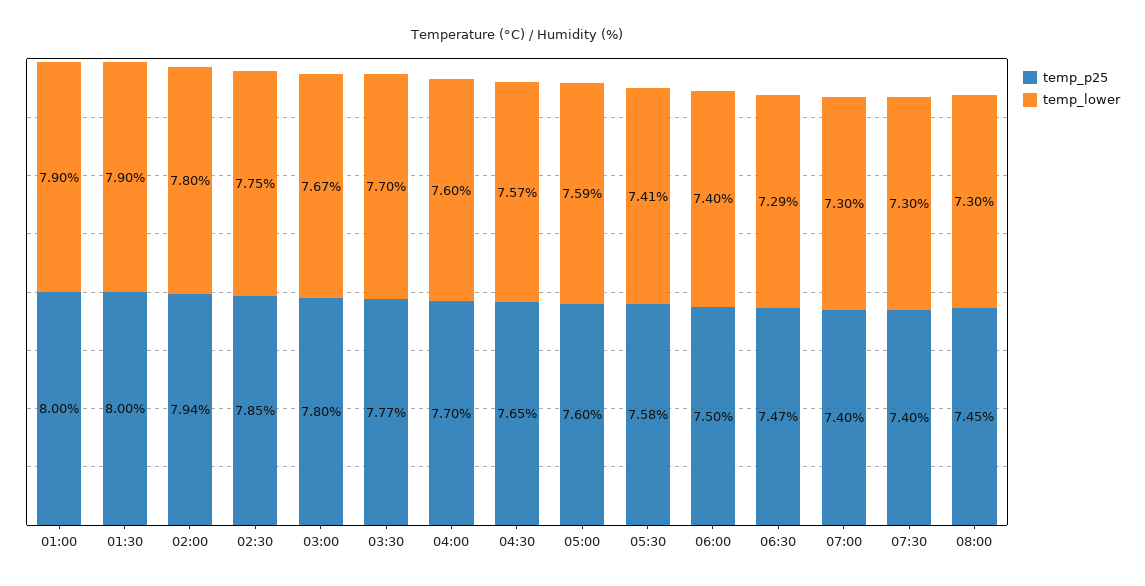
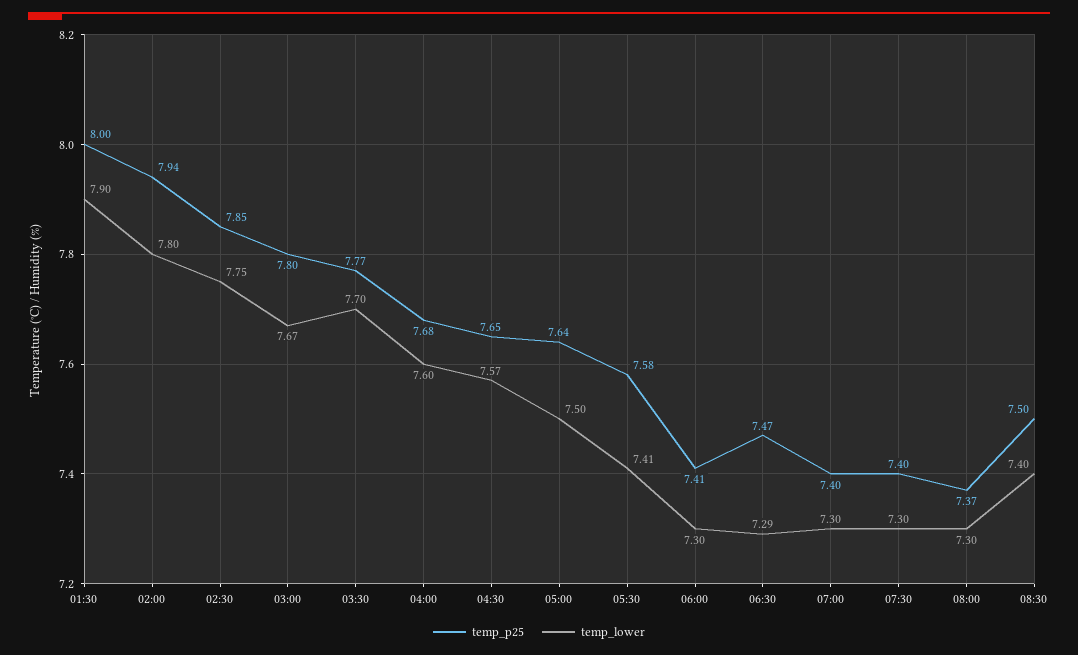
temp_p25, 01:00: 8 -> none
temp_lower, 01:00: 7.9 -> none
temp_p25, 04:00: 7.7 -> 7.68
temp_p25, 05:00: 7.6 -> 7.64
temp_lower, 05:00: 7.59 -> 7.5
temp_p25, 06:00: 7.5 -> 7.41
temp_lower, 06:00: 7.4 -> 7.3
temp_p25, 08:00: 7.45 -> 7.37
temp_p25, 08:30: none -> 7.5
temp_lower, 08:30: none -> 7.4

